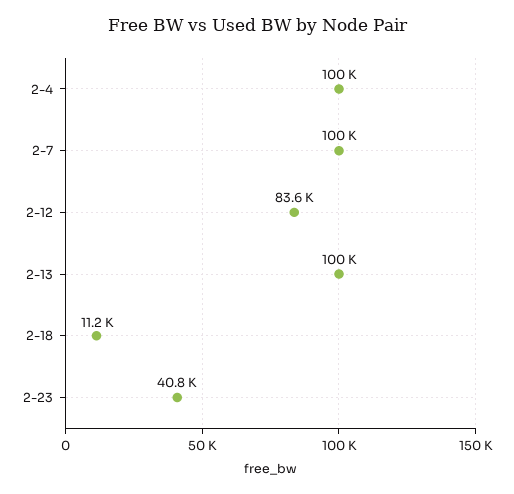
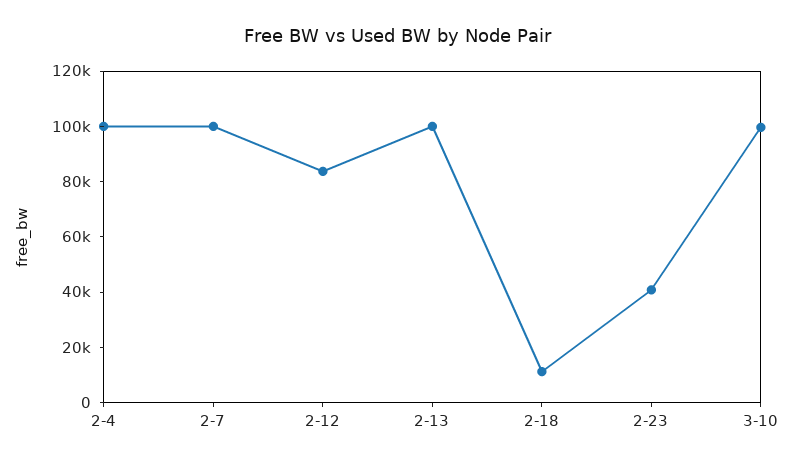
3-10: none -> 100000

